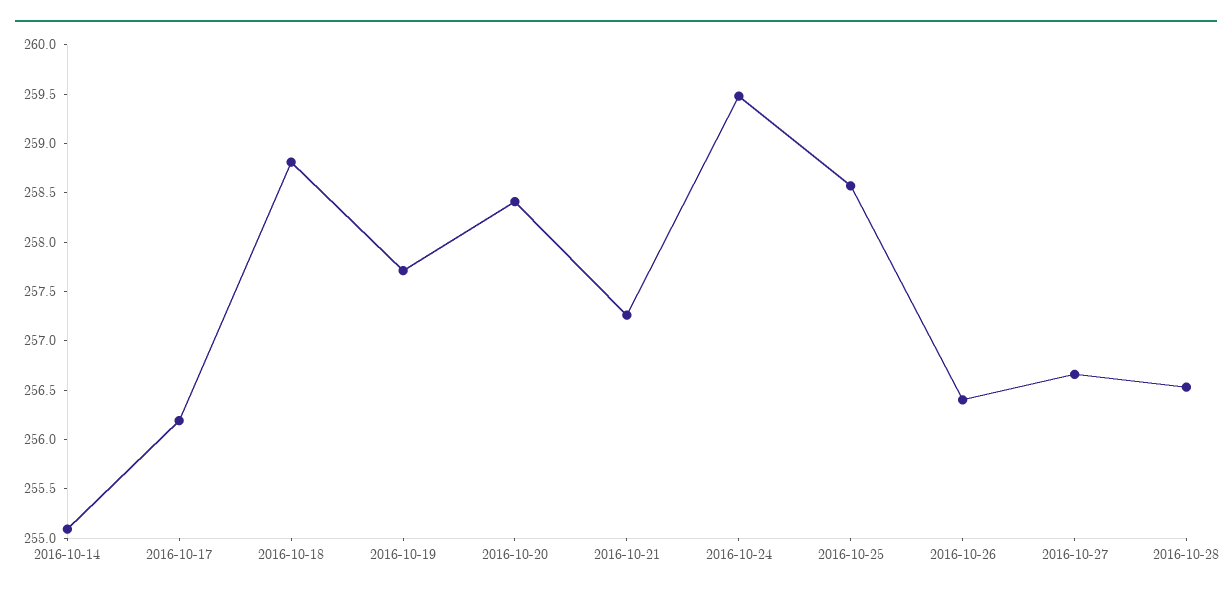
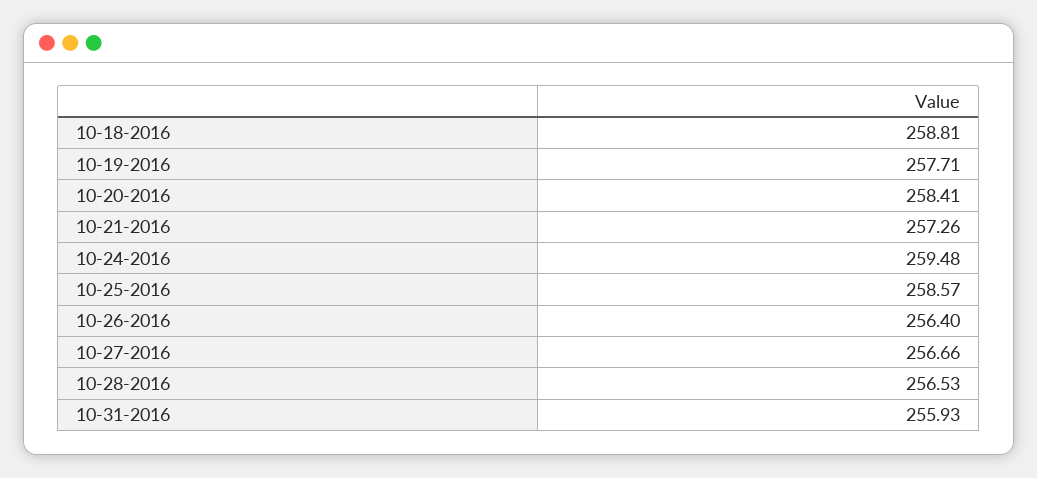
2016-10-14: 255.1 -> none
2016-10-17: 256.2 -> none
10-31-2016: none -> 255.93

